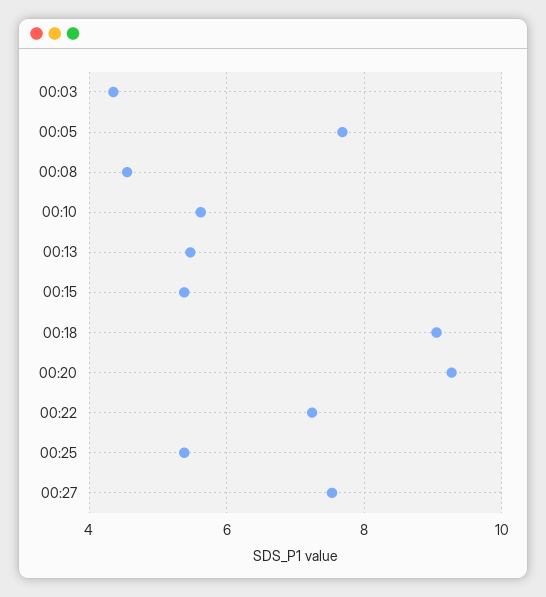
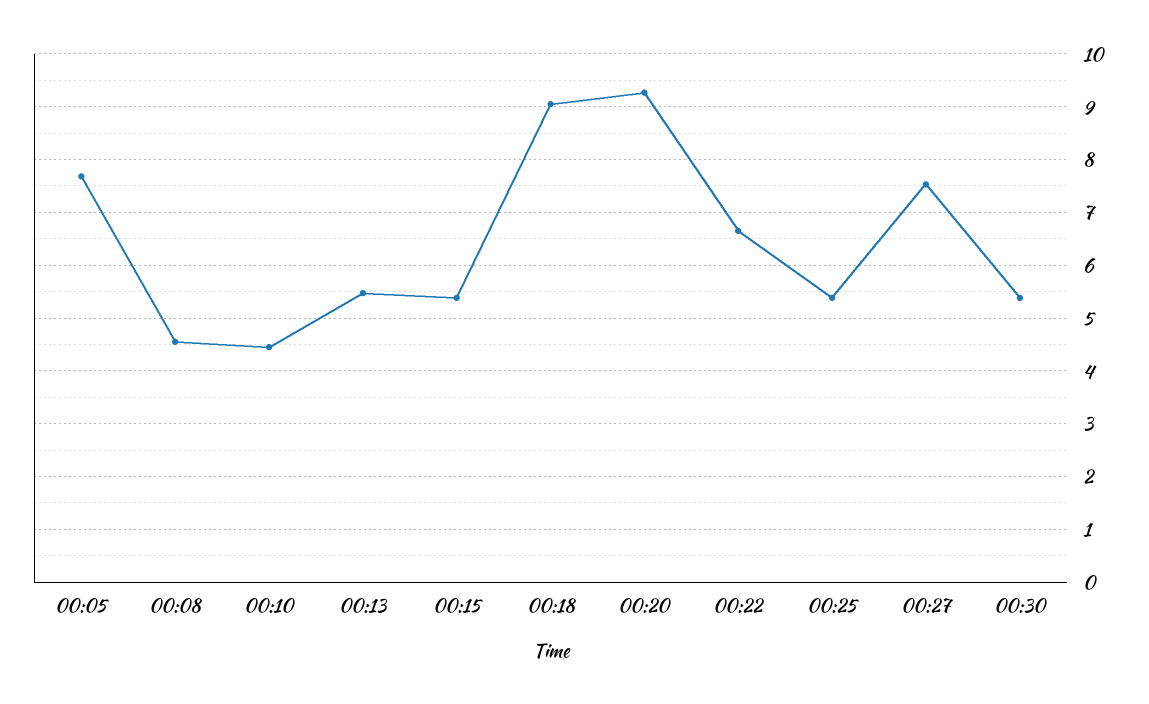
00:03: 4.4 -> none
00:10: 5.6 -> 4.4
00:22: 7.2 -> 6.6
00:30: none -> 5.4

